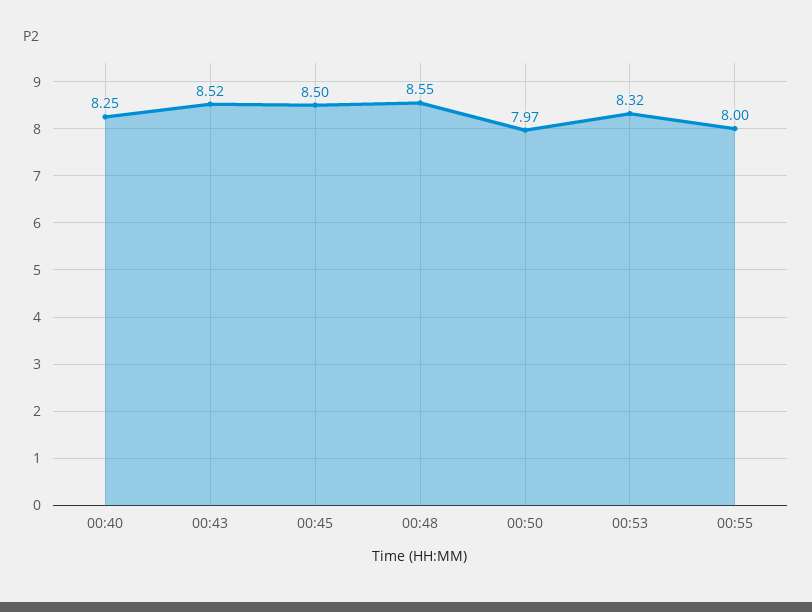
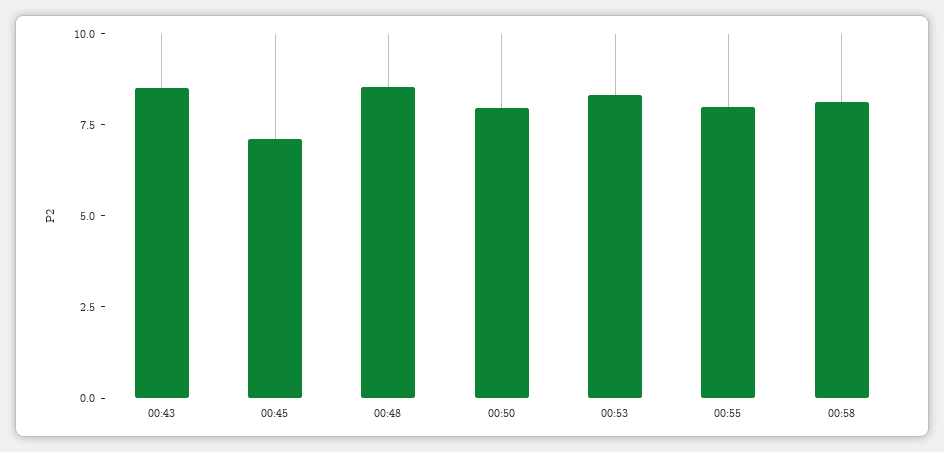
00:40: 8.25 -> none
00:45: 8.5 -> 7
00:58: none -> 8

